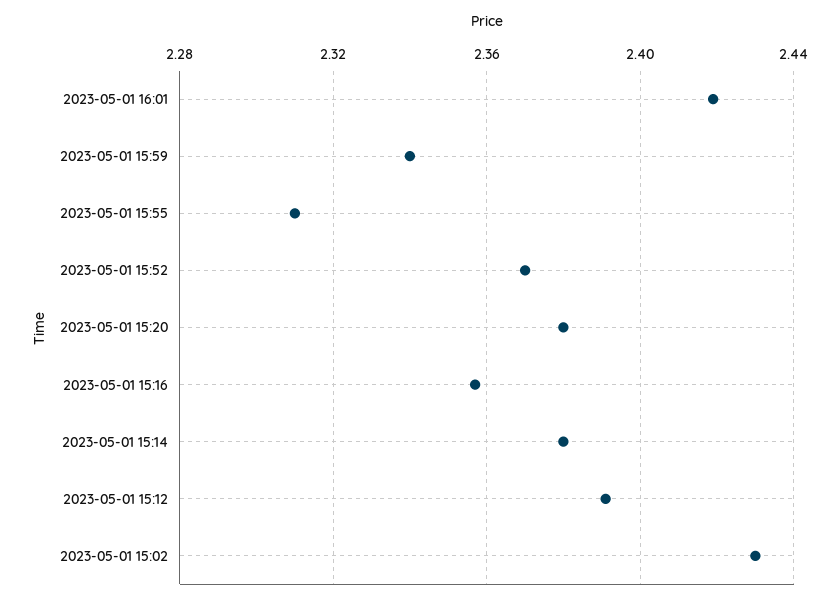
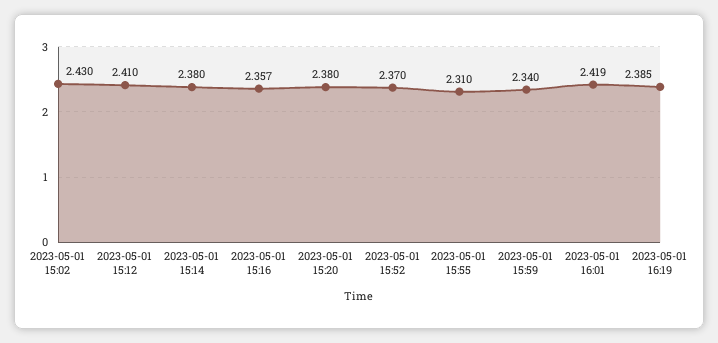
2023-05-01 15:12: 2.39 -> 2.41
2023-05-01 16:19: none -> 2.385

